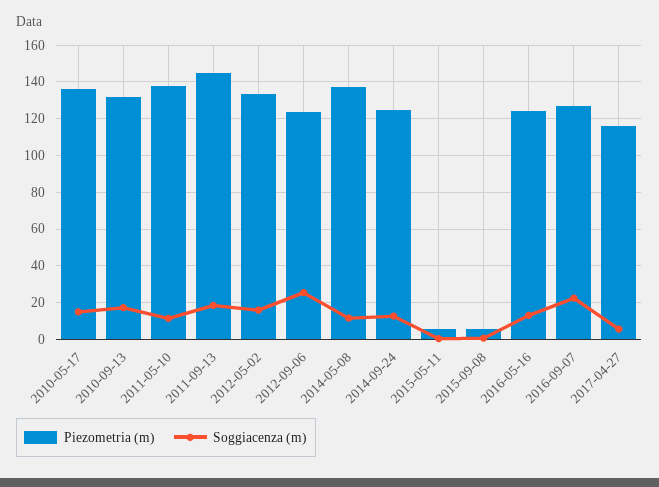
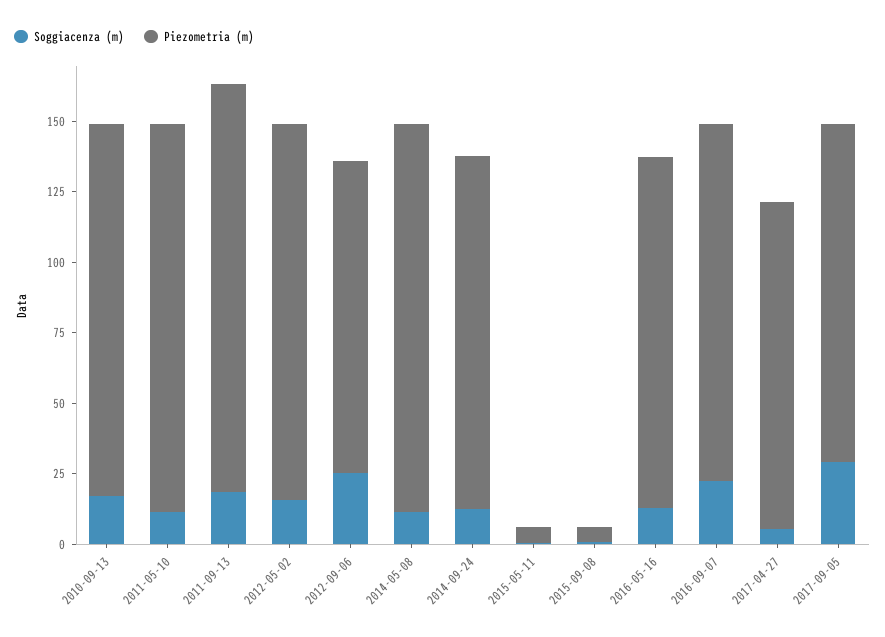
Piezometria (m), 2010-05-17: 135 -> none
Soggiacenza (m), 2010-05-17: 15 -> none
Piezometria (m), 2012-09-06: 125 -> 110
Soggiacenza (m), 2017-09-05: none -> 30
Piezometria (m), 2017-09-05: none -> 120

